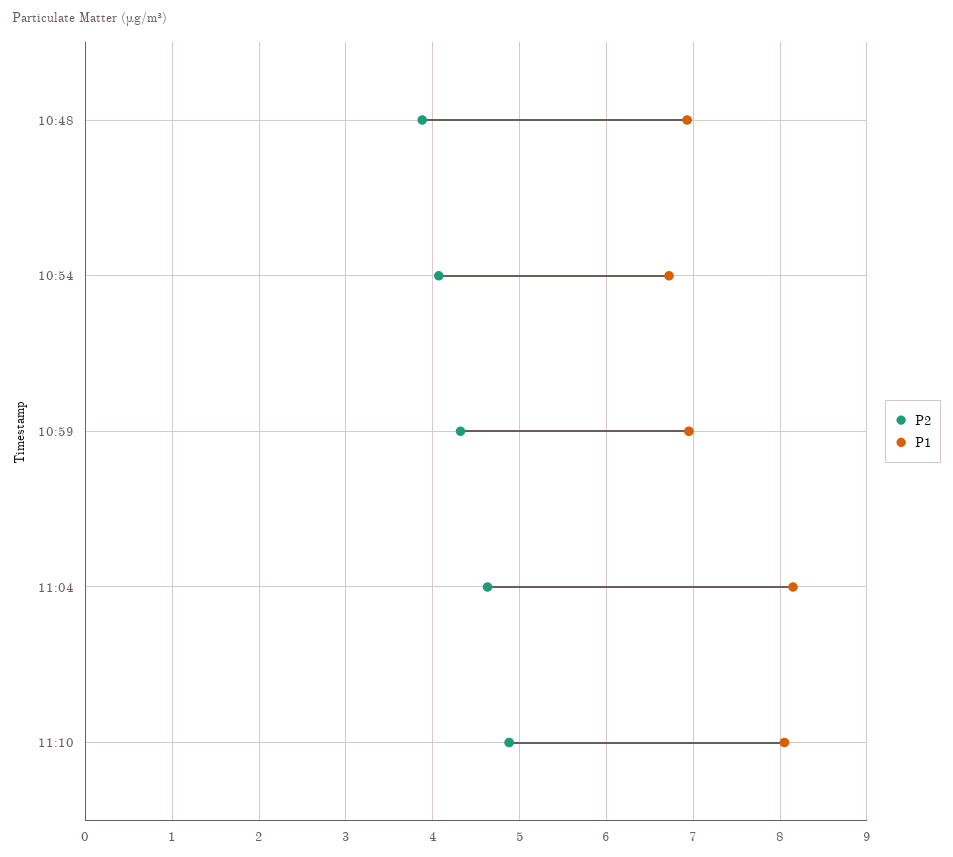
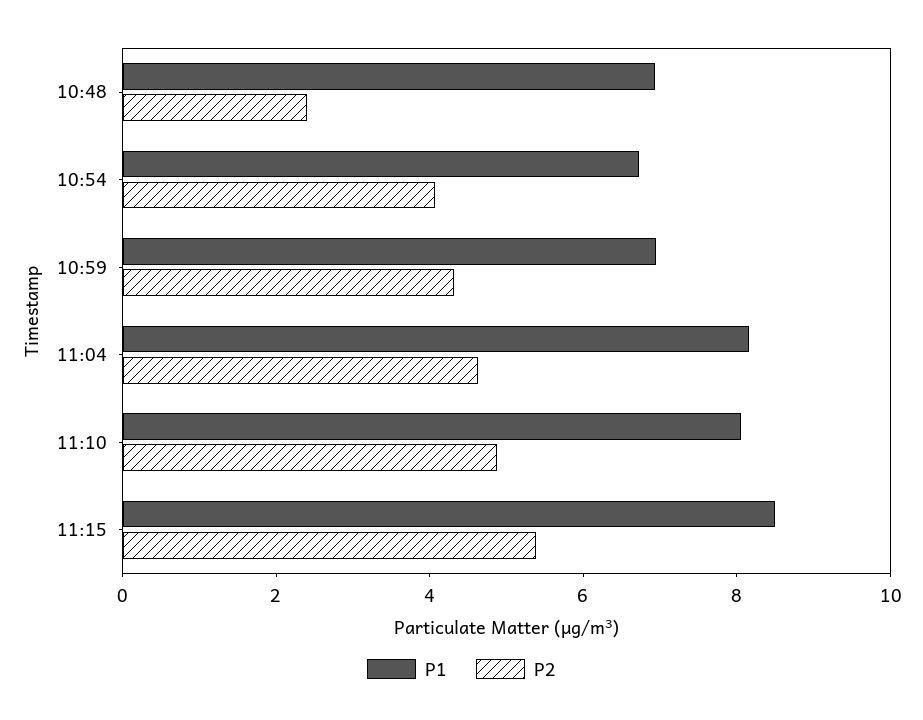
P2, 10:48: 3.9 -> 2.5
P1, 11:15: none -> 8.5
P2, 11:15: none -> 5.5

